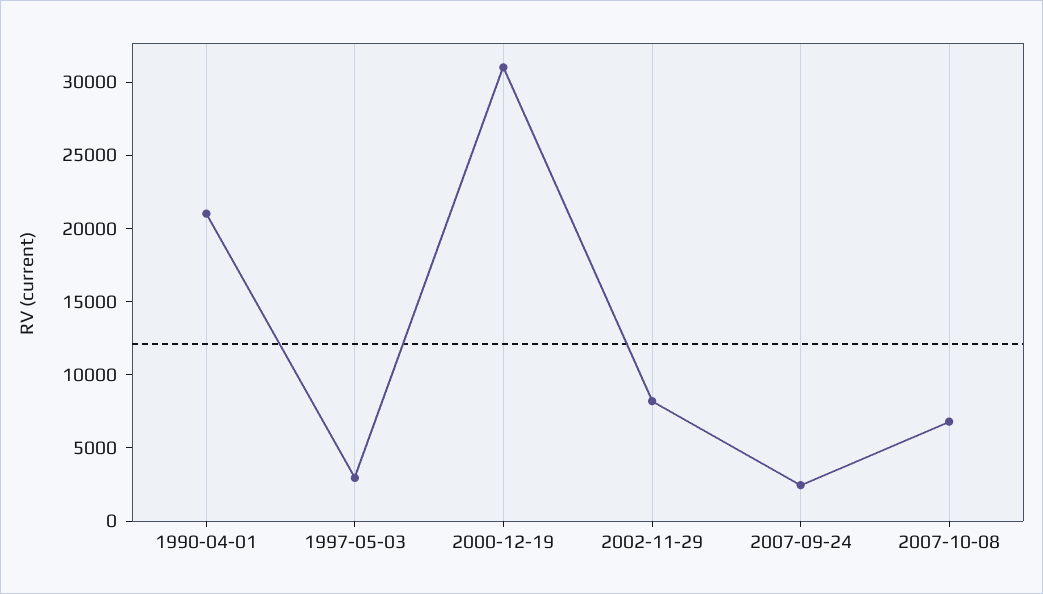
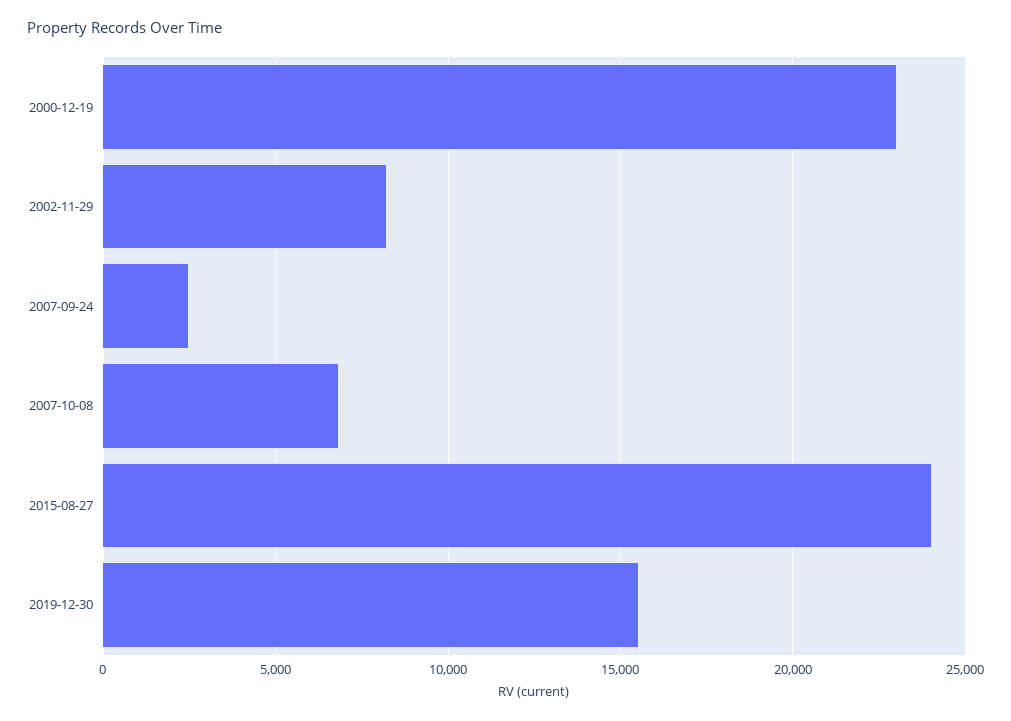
1990-04-01: 21000 -> none
1997-05-03: 3000 -> none
2000-12-19: 31000 -> 23000
2015-08-27: none -> 24000
2019-12-30: none -> 15500

